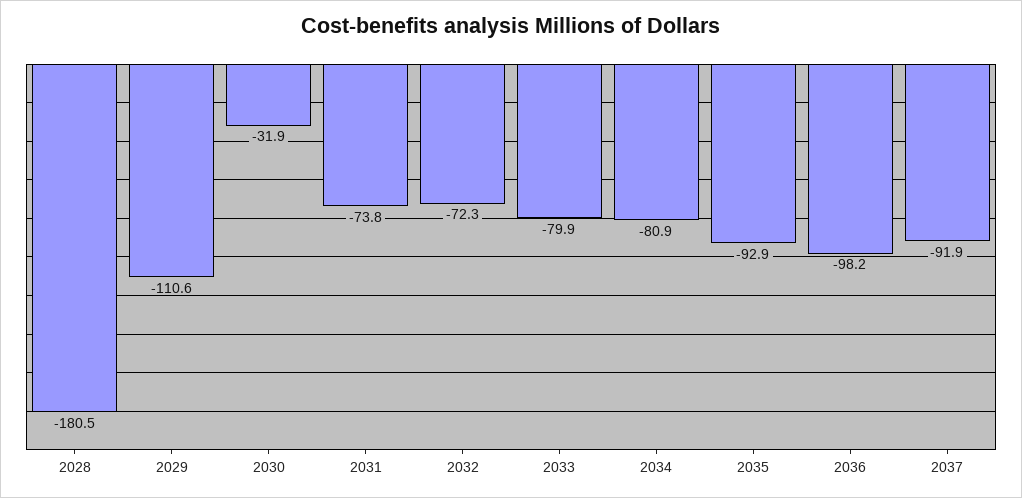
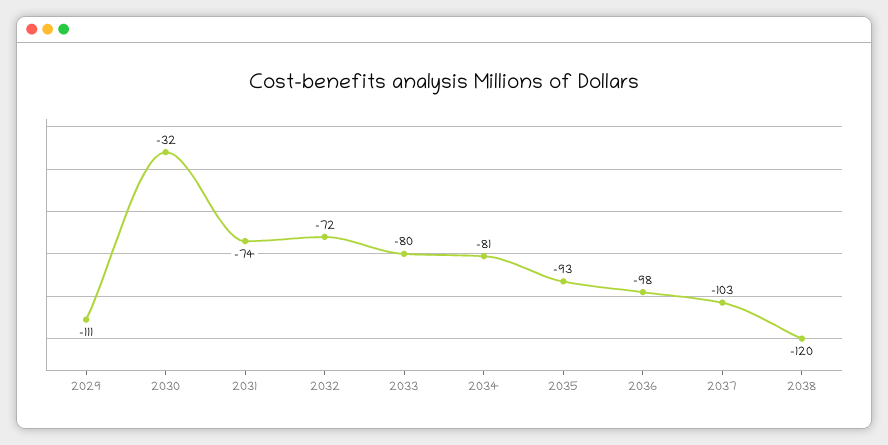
2028: -180.5 -> none
2037: -91.9 -> -103
2038: none -> -120

